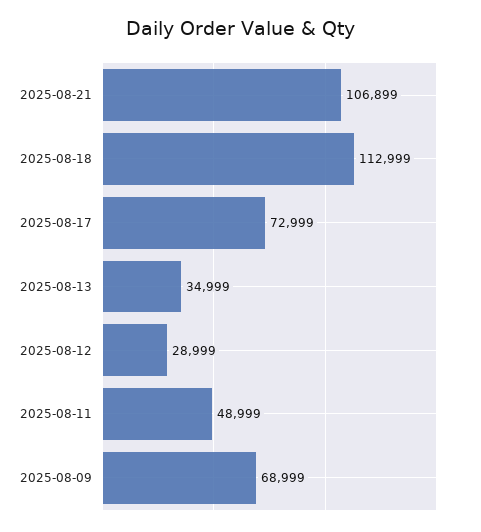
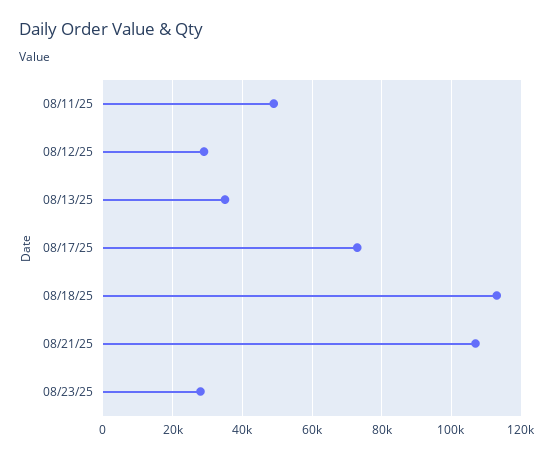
2025-08-09: 68999 -> none
08/23/25: none -> 28000

